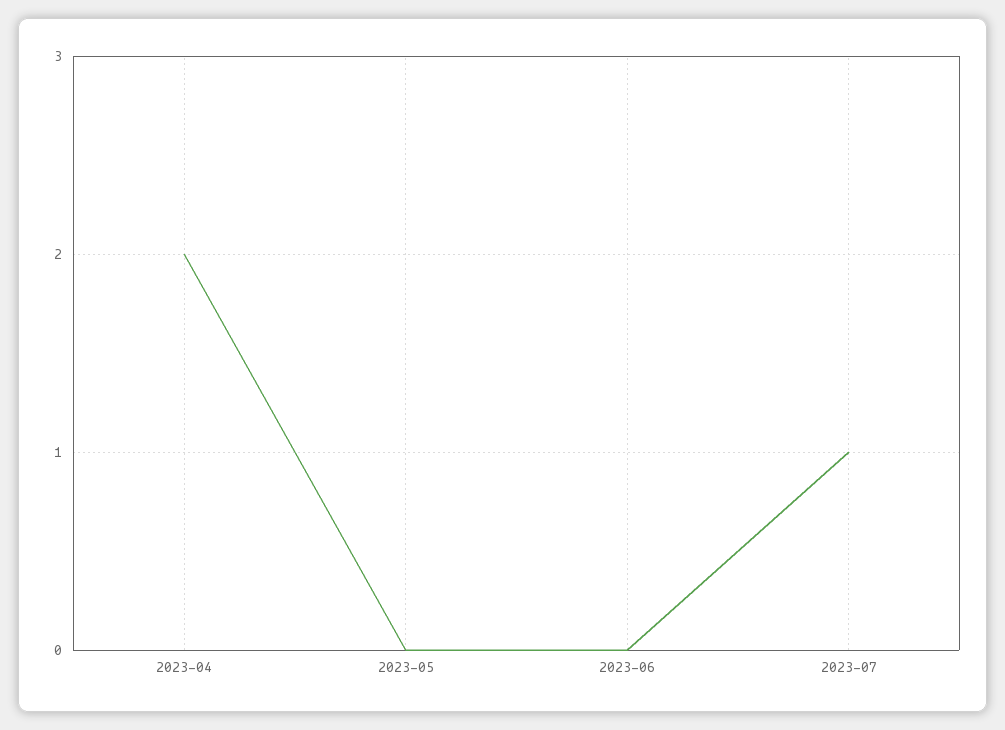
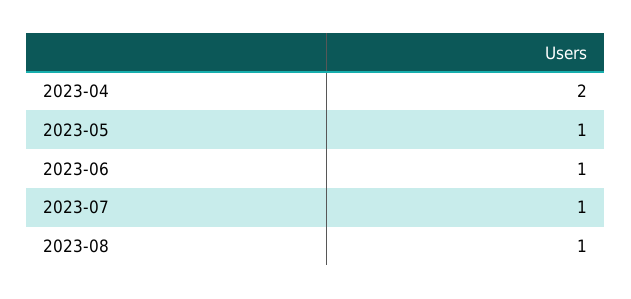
2023-05: 0 -> 1
2023-06: 0 -> 1
2023-08: none -> 1

